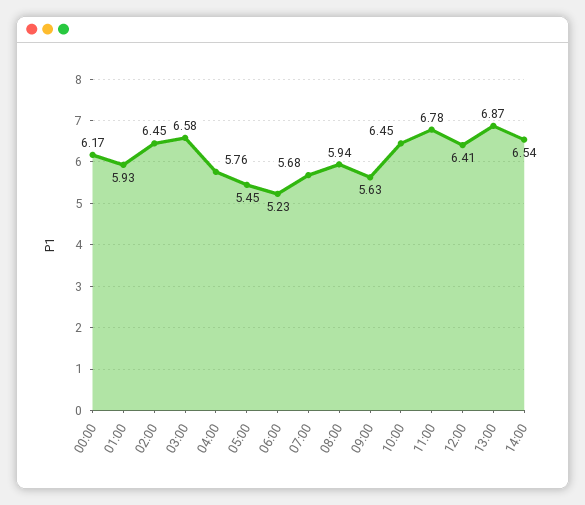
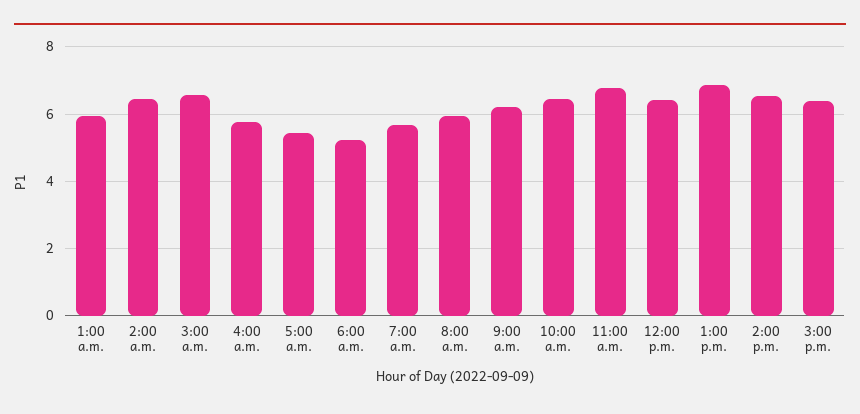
00:00: 6.17 -> none
09:00: 5.63 -> 6.2
3:00 p.m.: none -> 6.4

